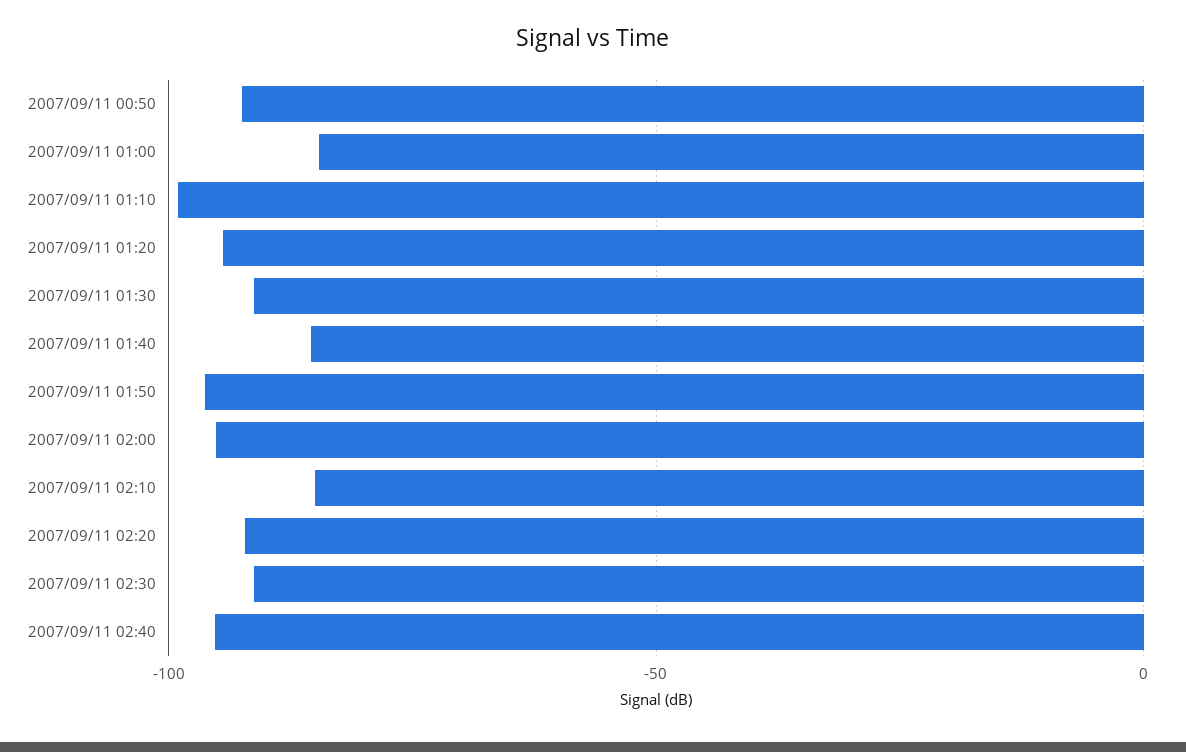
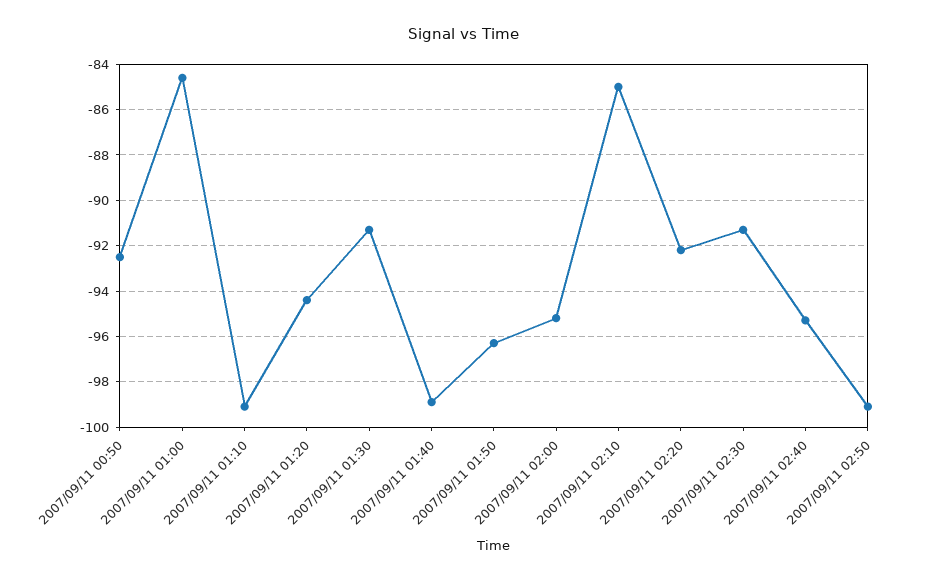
2007/09/11 01:40: -85 -> -99
2007/09/11 02:50: none -> -99

